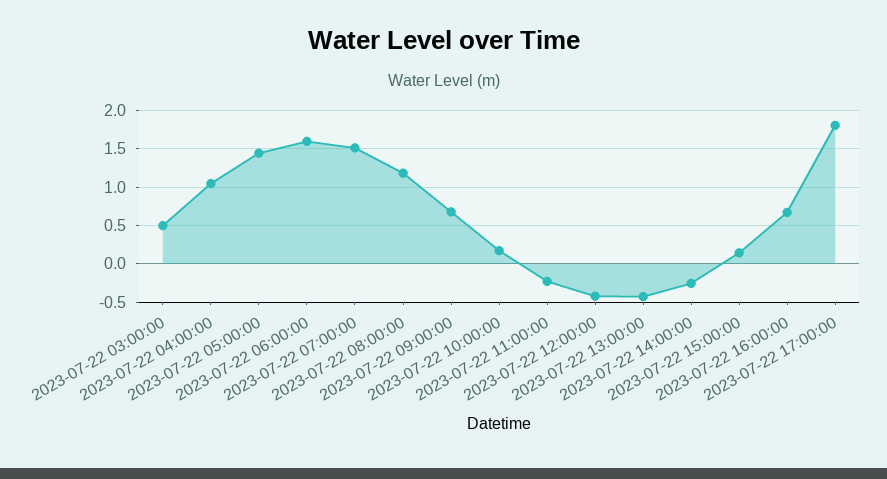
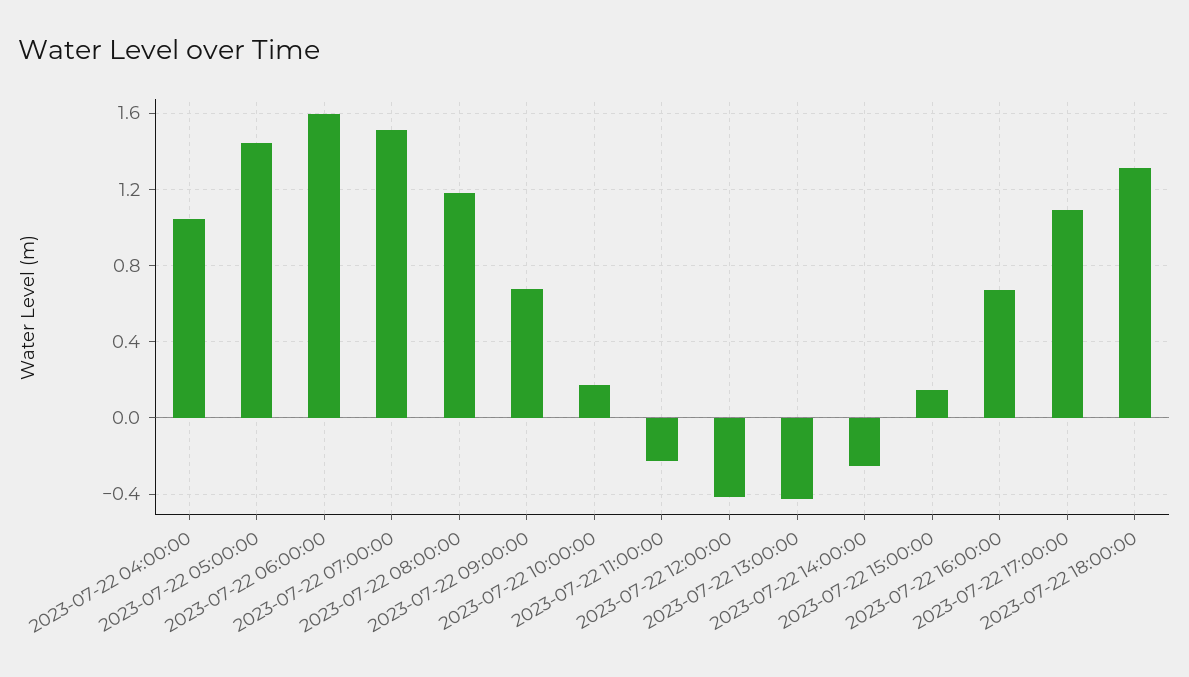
2023-07-22 03:00:00: 0.5 -> none
2023-07-22 17:00:00: 1.8 -> 1.1
2023-07-22 18:00:00: none -> 1.3

